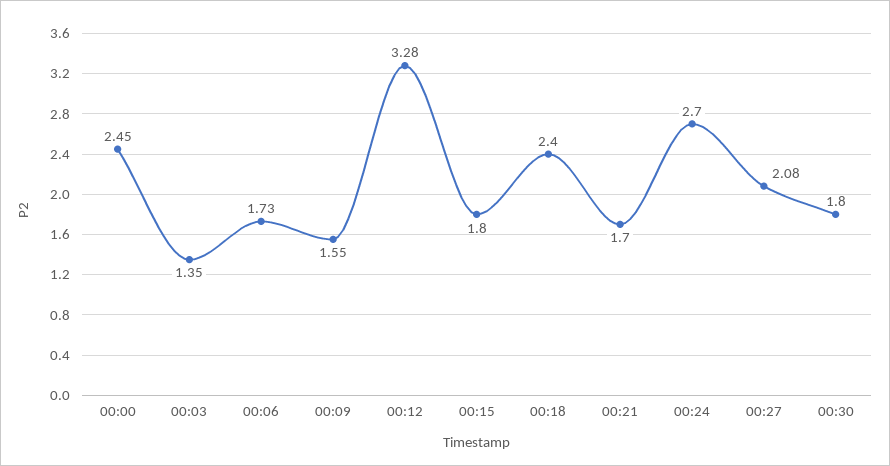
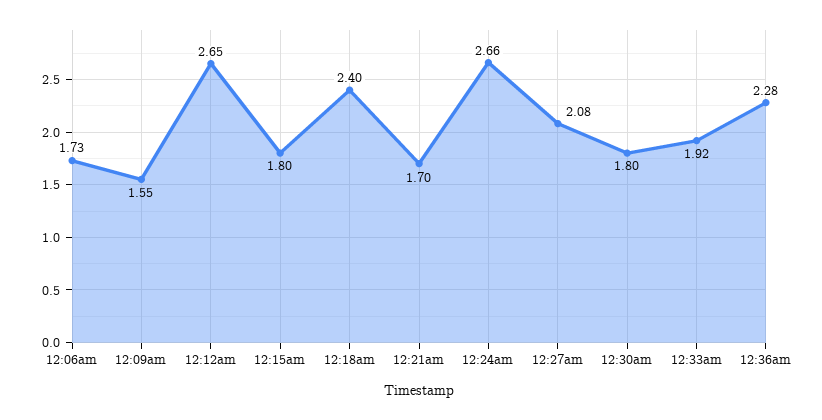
00:00: 2.45 -> none
00:03: 1.35 -> none
00:12: 3.28 -> 2.65
00:24: 2.7 -> 2.66
12:33am: none -> 1.92
12:36am: none -> 2.28

